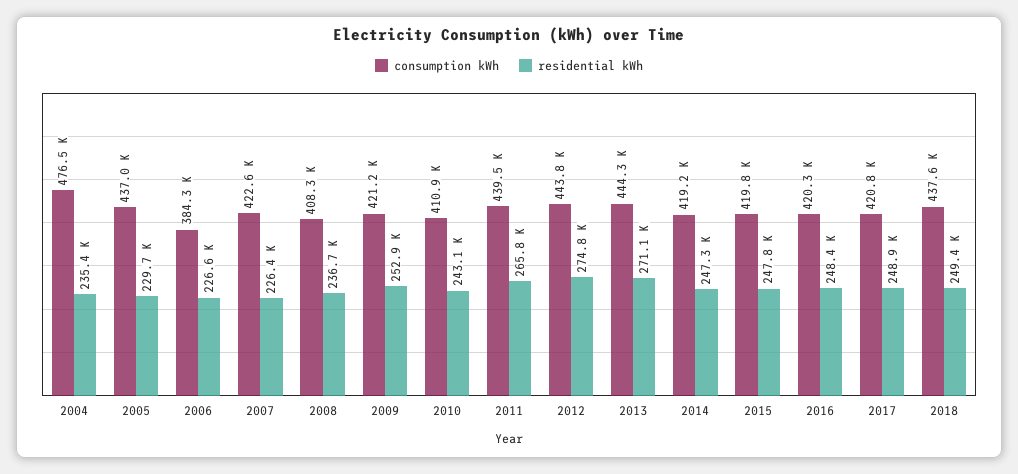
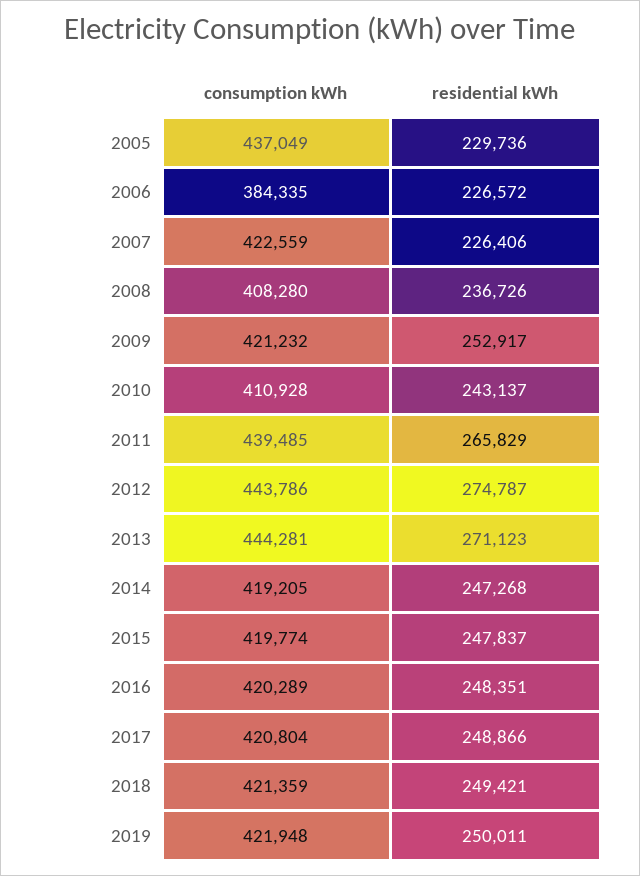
consumption kWh, 2004: 476500 -> none
residential kWh, 2004: 235400 -> none
consumption kWh, 2018: 437600 -> 421359
consumption kWh, 2019: none -> 421948
residential kWh, 2019: none -> 250011

